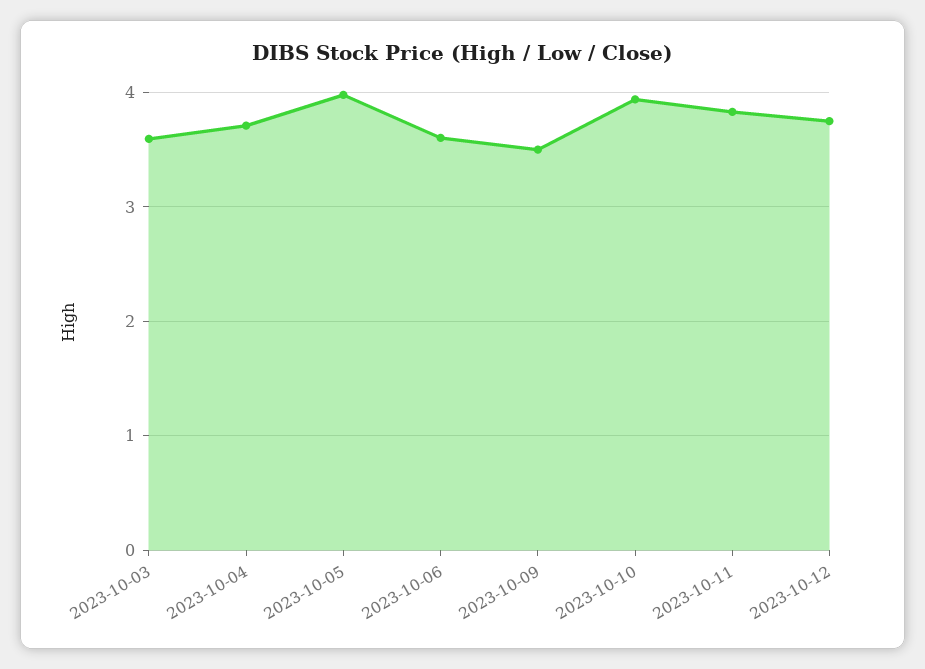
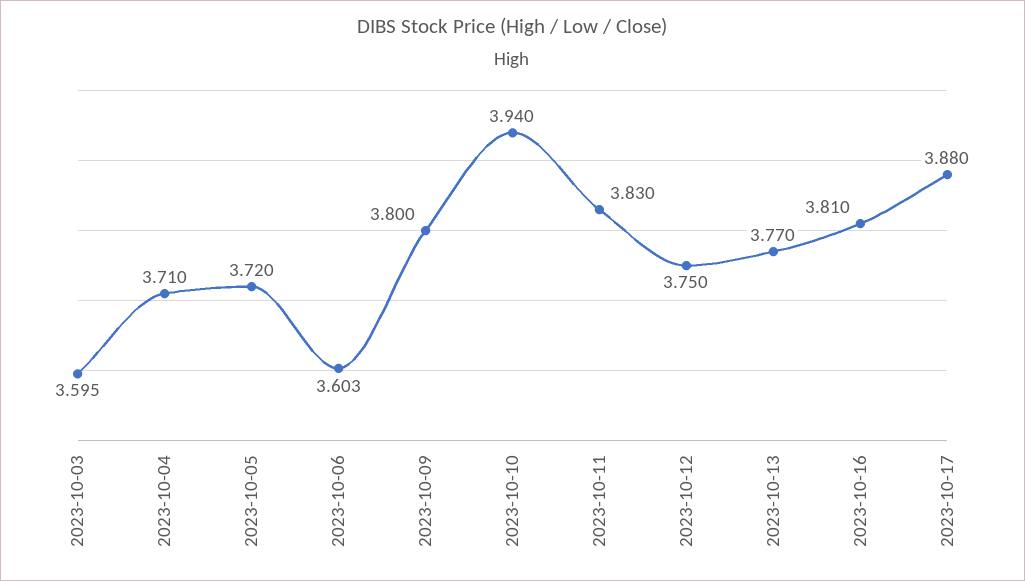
2023-10-05: 4 -> 3.72
2023-10-09: 3.5 -> 3.8
2023-10-13: none -> 3.77
2023-10-16: none -> 3.81
2023-10-17: none -> 3.88

